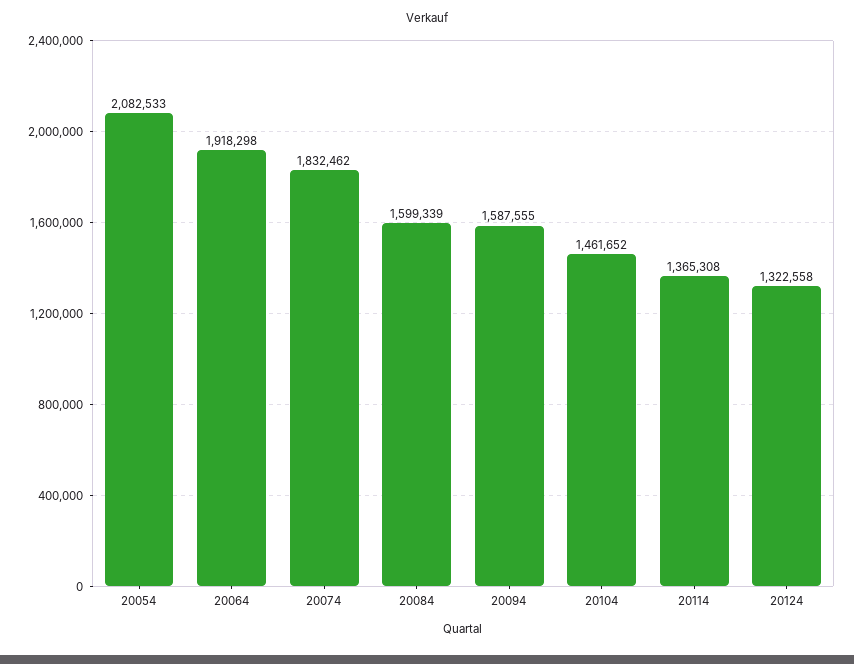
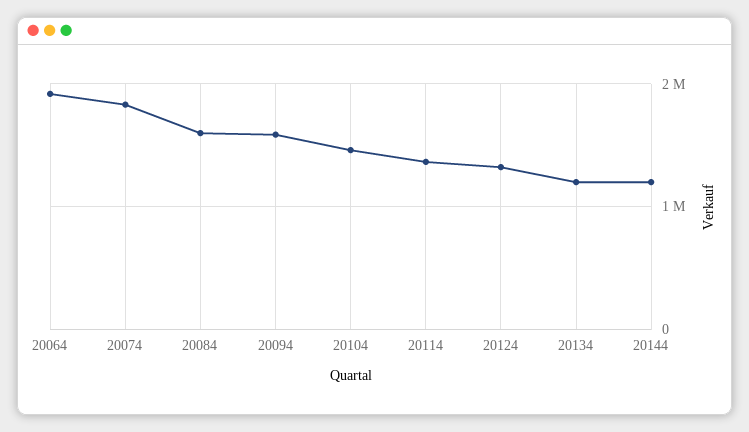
20054: 2082533 -> none
20134: none -> 1200000
20144: none -> 1200000

